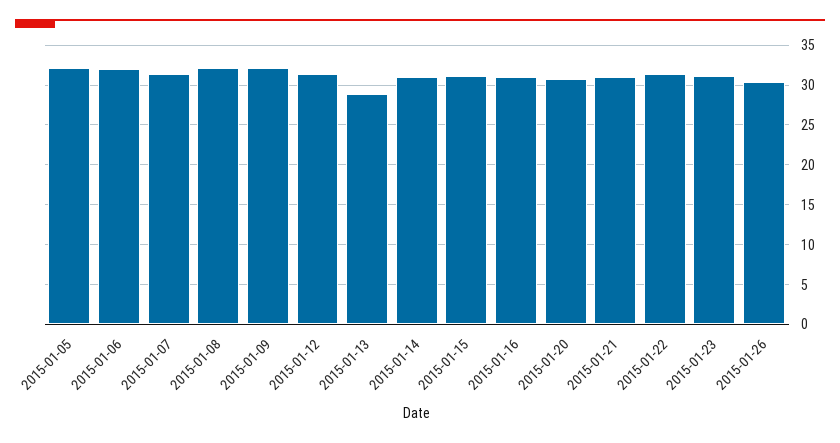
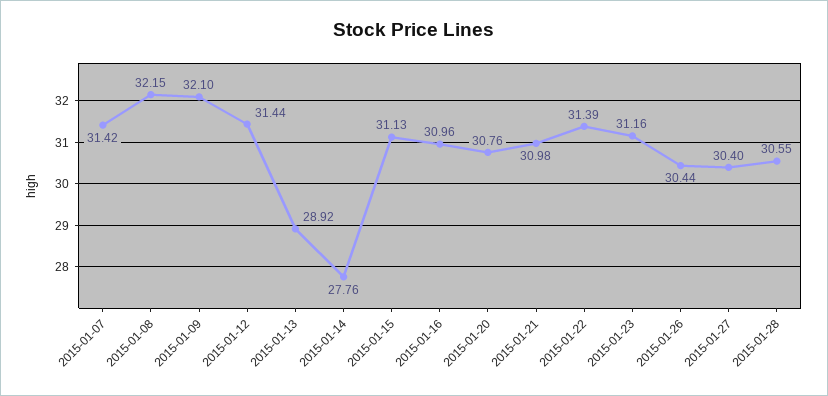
2015-01-05: 32 -> none
2015-01-06: 32 -> none
2015-01-14: 31 -> 27.76
2015-01-27: none -> 30.4
2015-01-28: none -> 30.55

